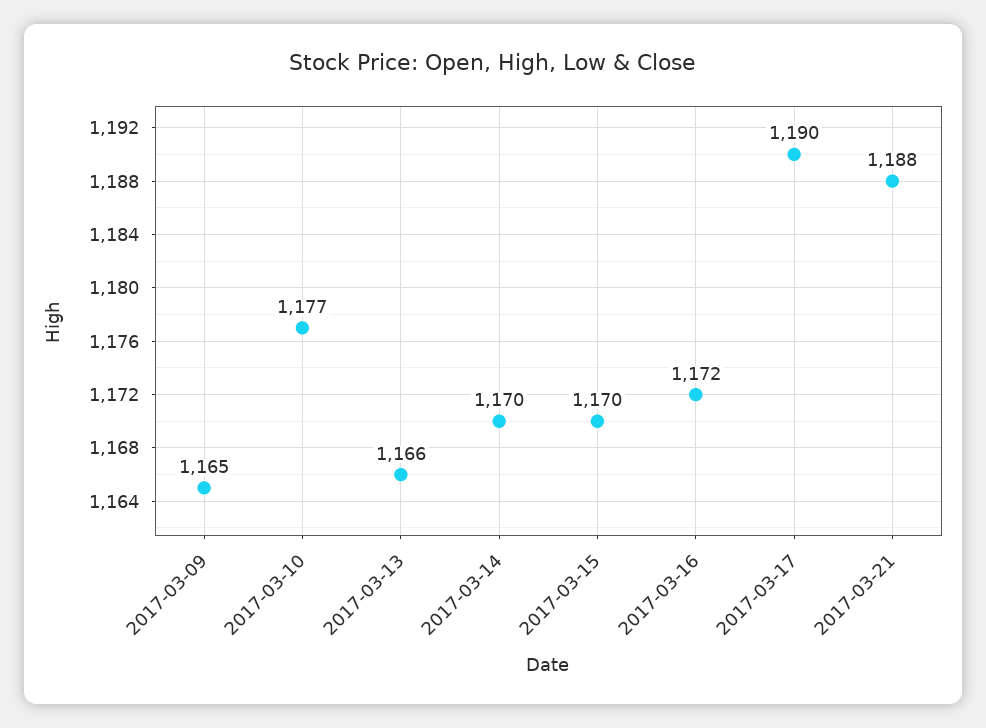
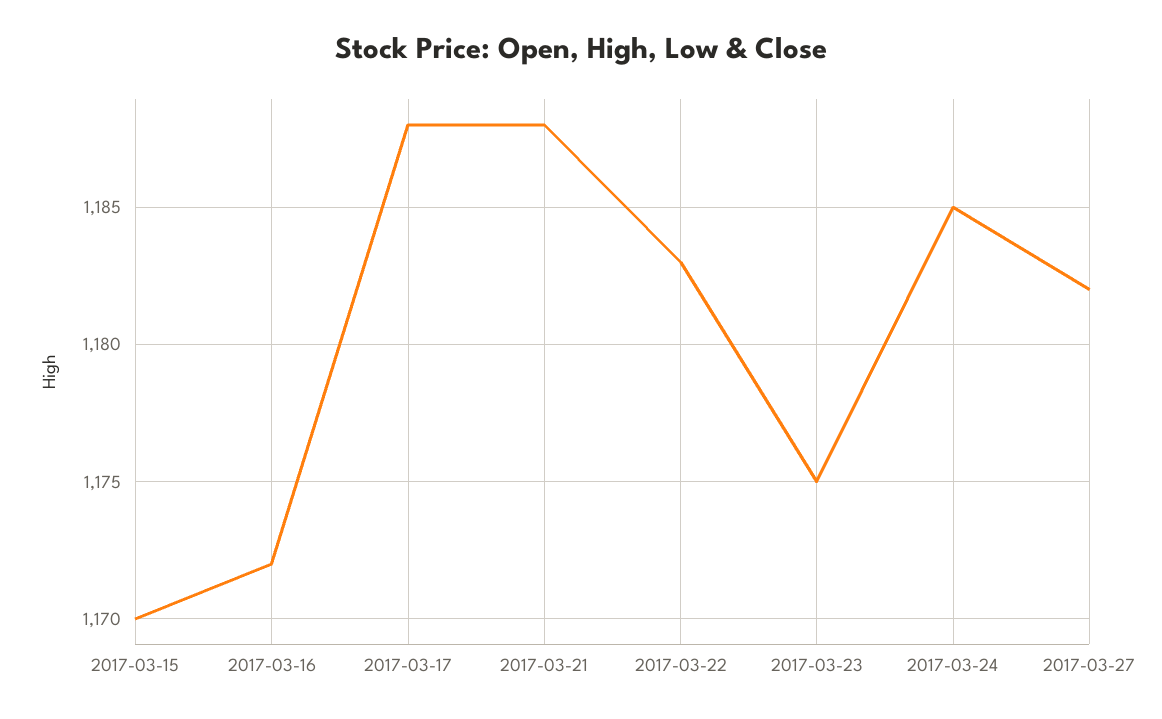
2017-03-09: 1165 -> none
2017-03-10: 1177 -> none
2017-03-13: 1166 -> none
2017-03-14: 1170 -> none
2017-03-17: 1190 -> 1188
2017-03-22: none -> 1183
2017-03-23: none -> 1175
2017-03-24: none -> 1185
2017-03-27: none -> 1182

